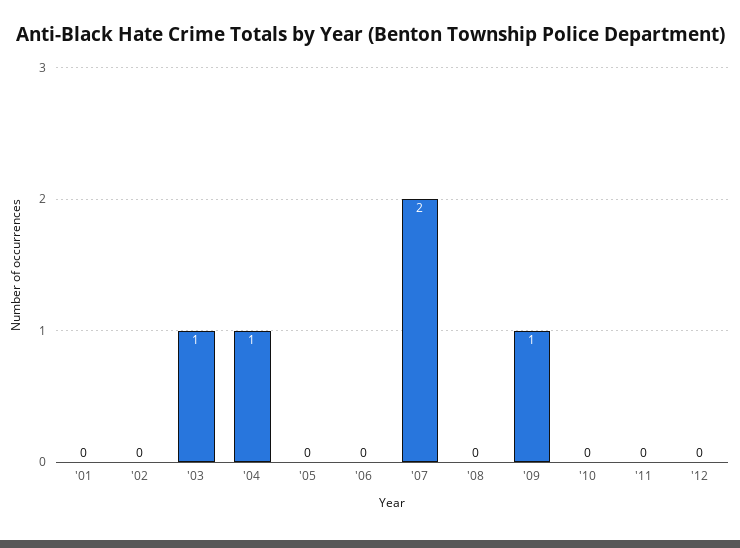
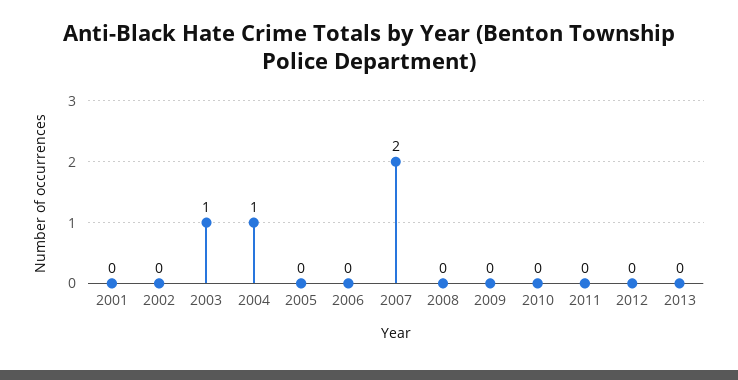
'09: 1 -> 0
2013: none -> 0

